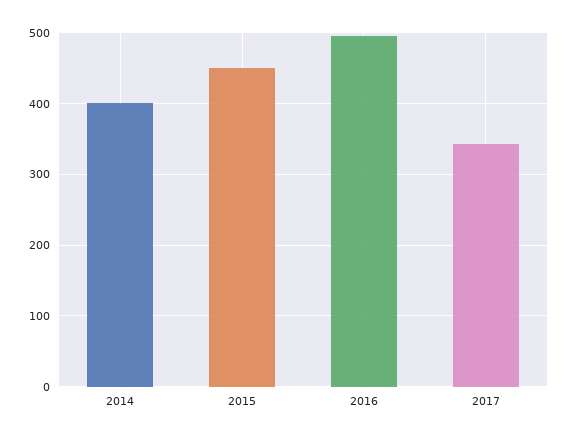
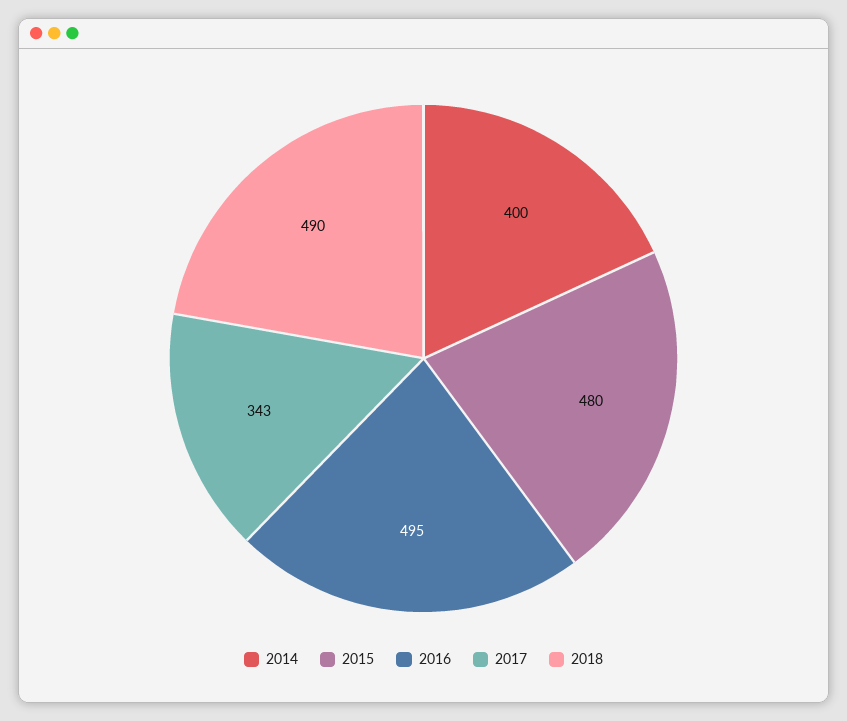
2015: 450 -> 480
2018: none -> 490

